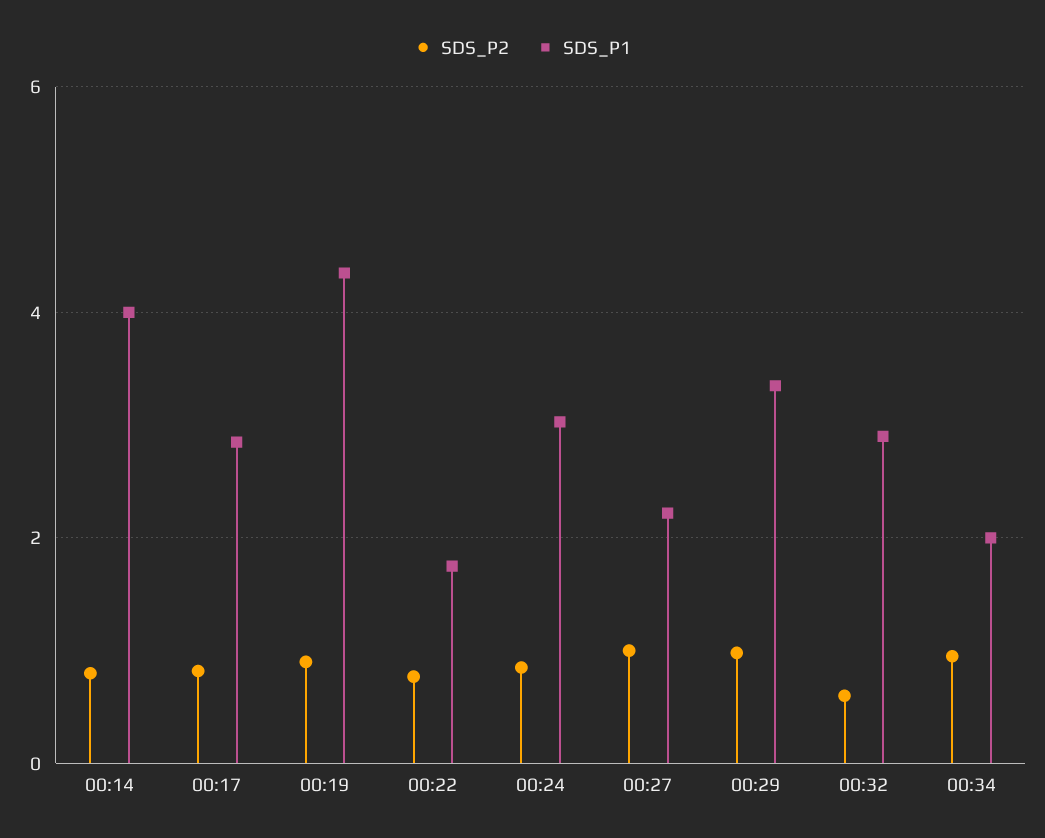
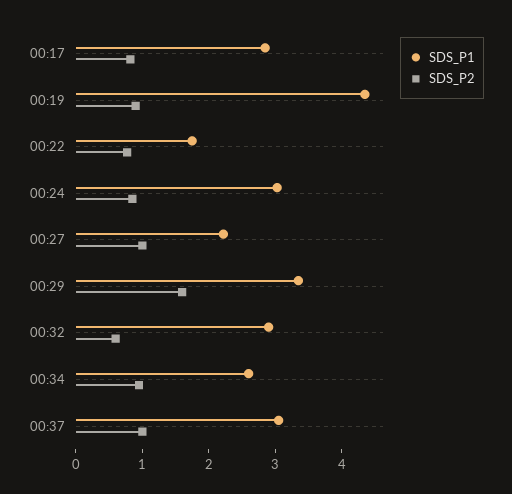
SDS_P2, 00:14: 0.8 -> none
SDS_P1, 00:14: 4 -> none
SDS_P2, 00:29: 1 -> 1.6
SDS_P1, 00:34: 2 -> 2.6
SDS_P1, 00:37: none -> 3
SDS_P2, 00:37: none -> 1

